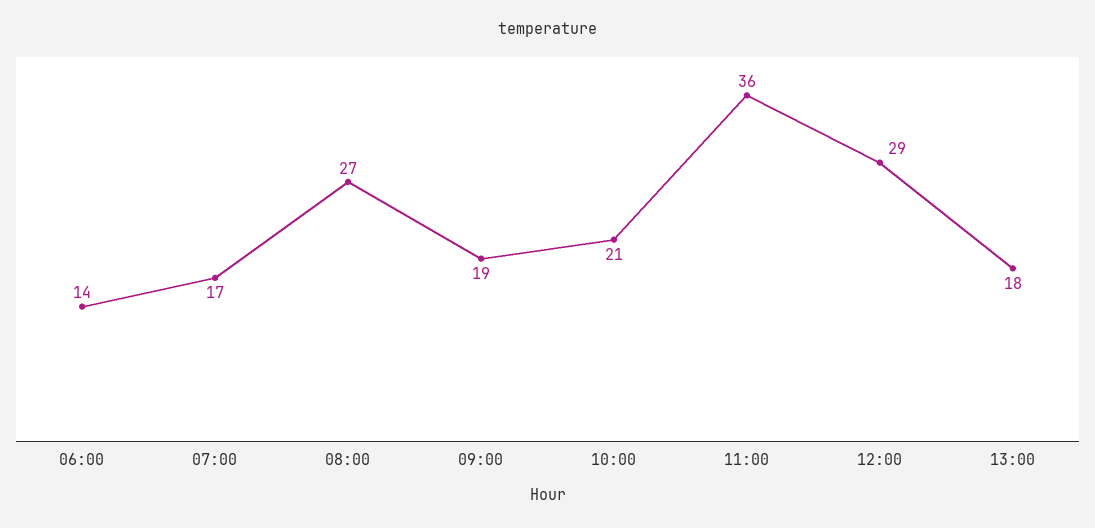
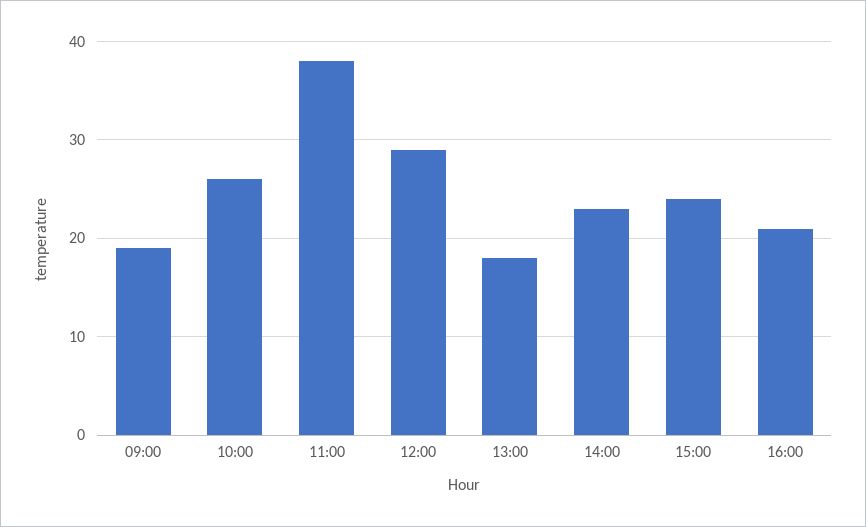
06:00: 14 -> none
07:00: 17 -> none
08:00: 27 -> none
10:00: 21 -> 26
11:00: 36 -> 38
14:00: none -> 23
15:00: none -> 24
16:00: none -> 21

